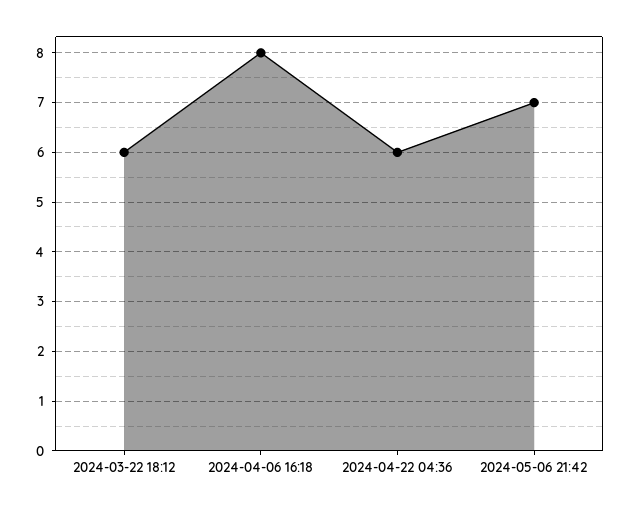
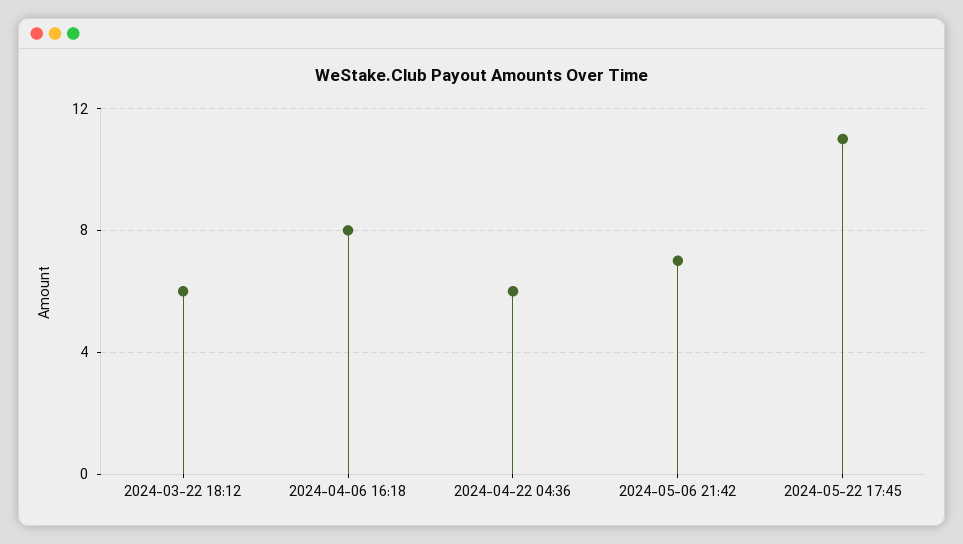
2024-05-22 17:45: none -> 11

